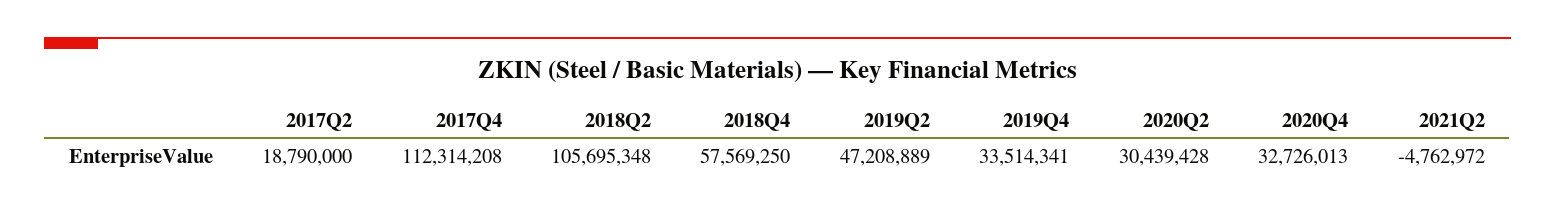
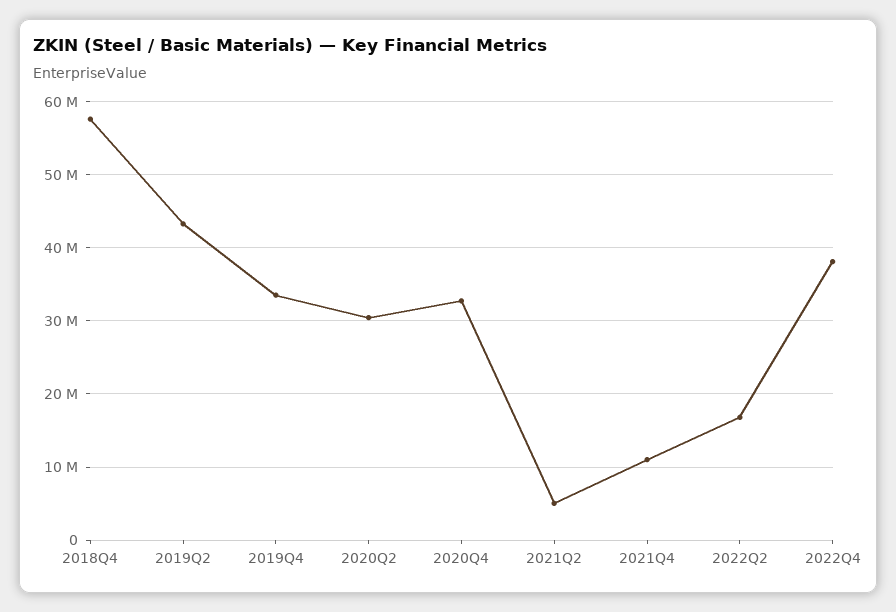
2017Q2: 18790000 -> none
2017Q4: 112314208 -> none
2018Q2: 105695348 -> none
2019Q2: 47208889 -> 43000000
2021Q2: -4762972 -> 5000000
2021Q4: none -> 11000000
2022Q2: none -> 17000000
2022Q4: none -> 38000000

